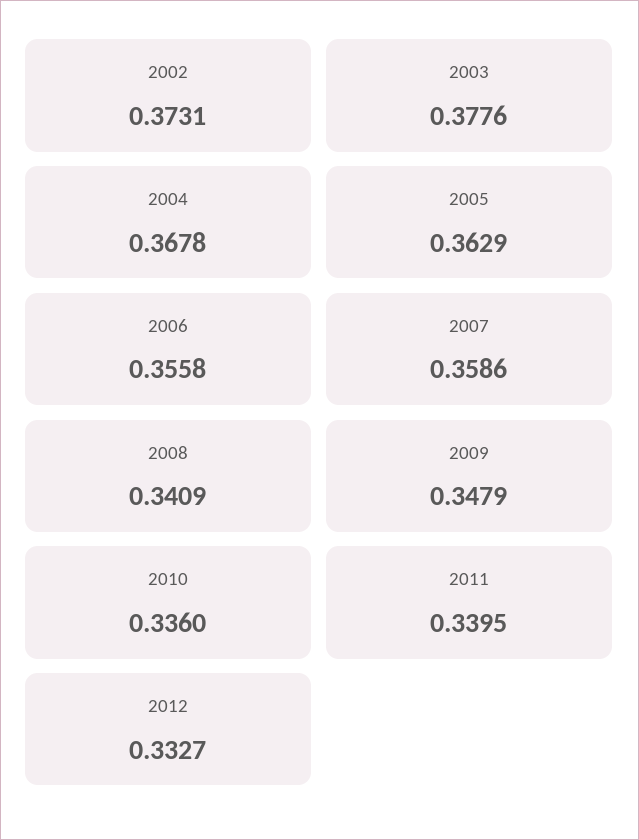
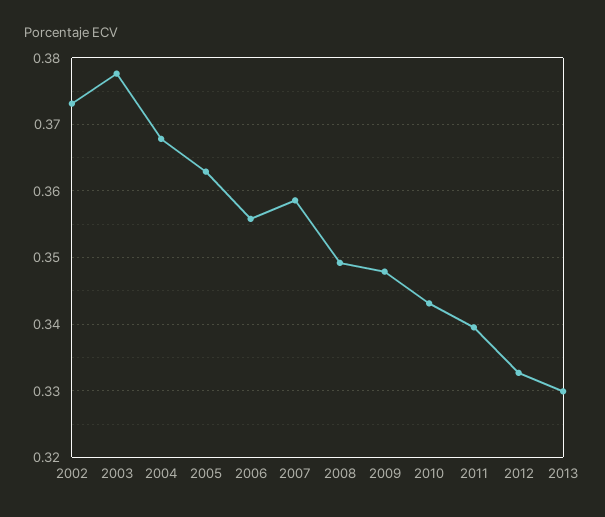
2008: 0.3409 -> 0.349
2010: 0.336 -> 0.343
2013: none -> 0.33

